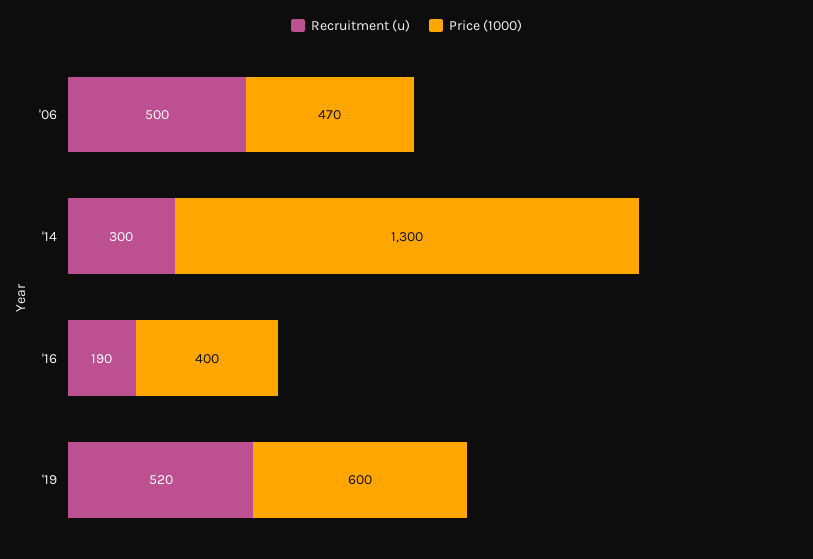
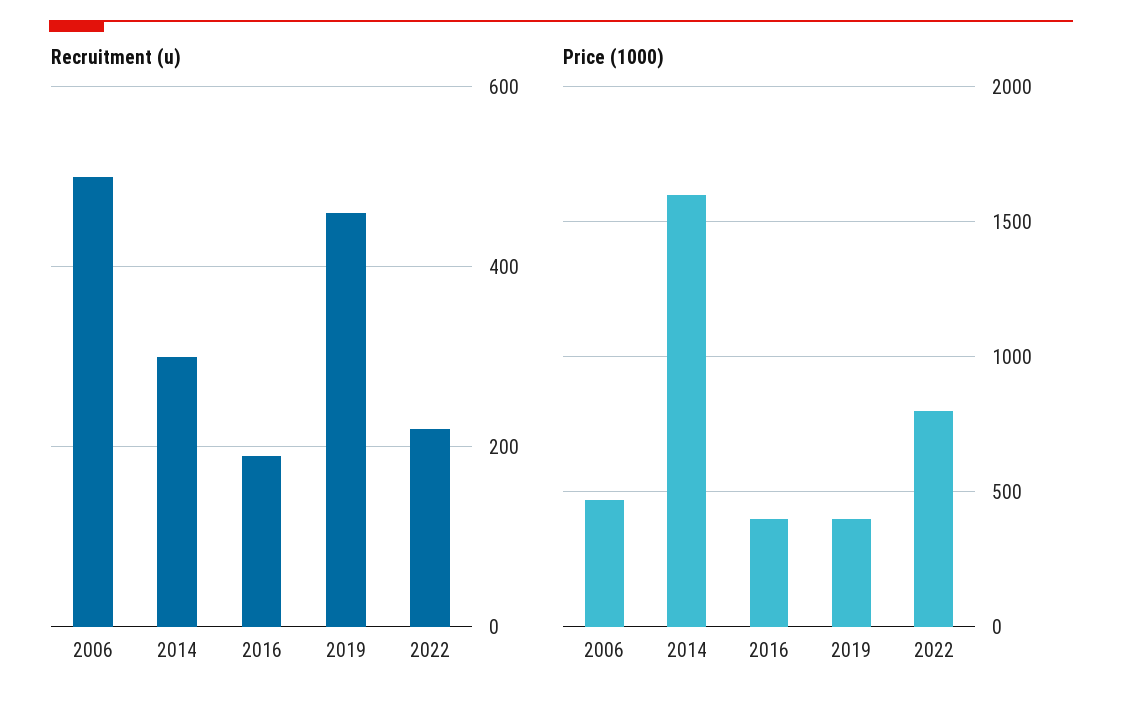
Price (1000), '14: 1300 -> 1600
Recruitment (u), '19: 520 -> 460
Price (1000), '19: 600 -> 400
Recruitment (u), 2022: none -> 220
Price (1000), 2022: none -> 800

